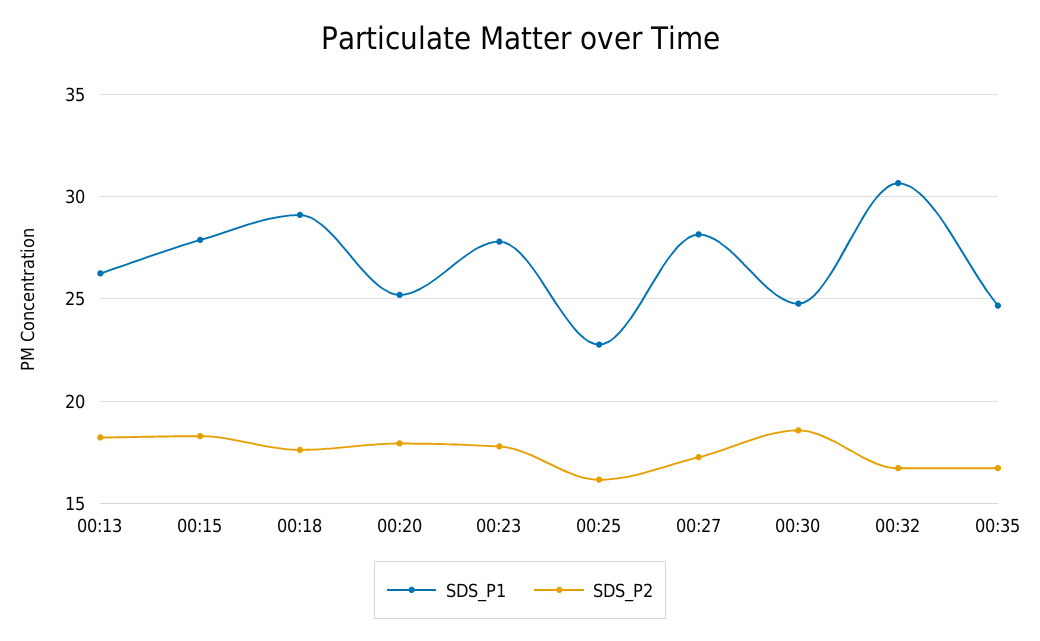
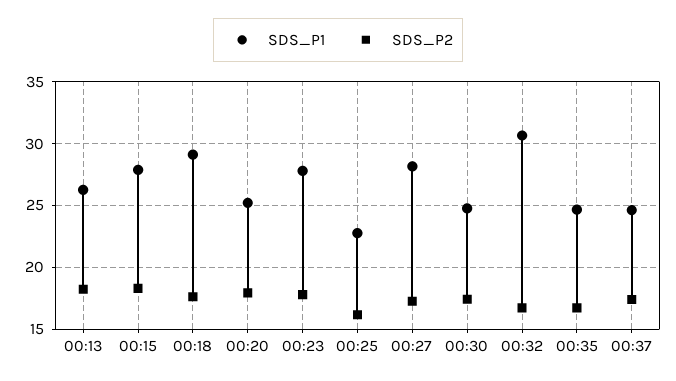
SDS_P2, 00:30: 18.5 -> 17.5
SDS_P1, 00:37: none -> 24.5
SDS_P2, 00:37: none -> 17.5

